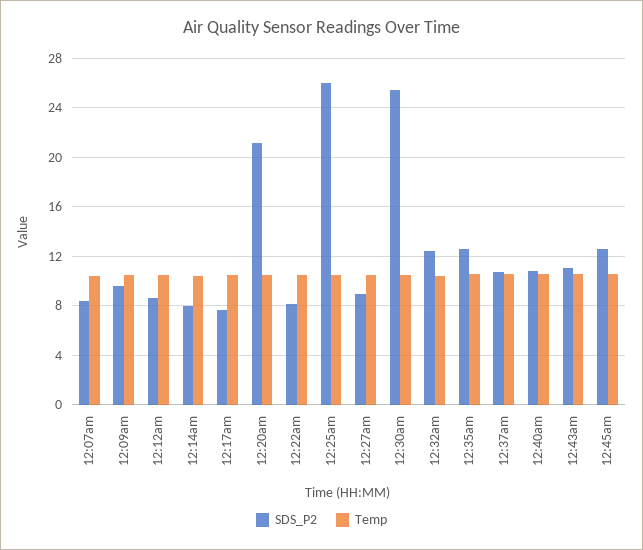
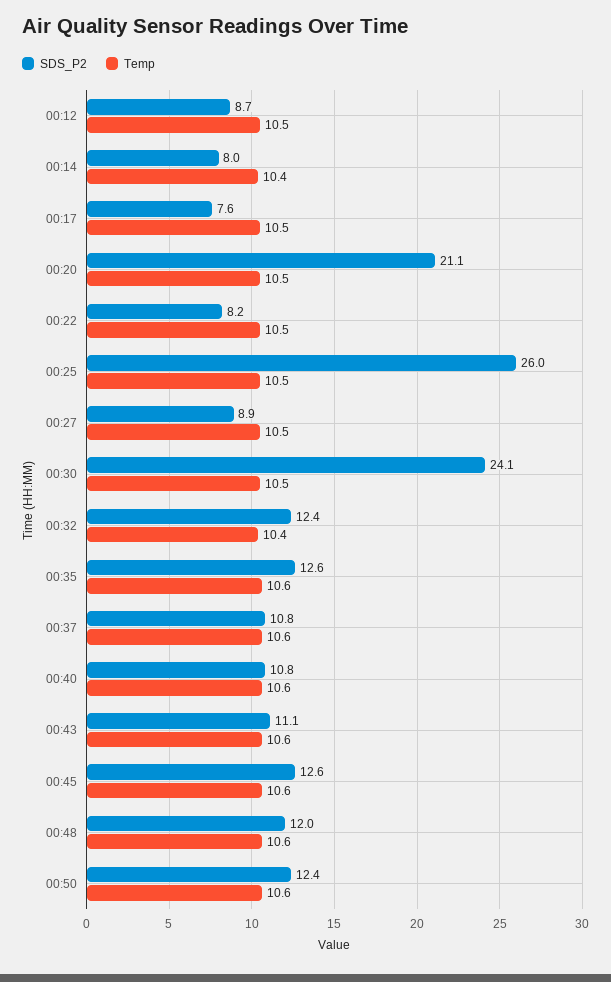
SDS_P2, 12:07am: 8.5 -> none
Temp, 12:07am: 10.5 -> none
SDS_P2, 12:09am: 9.5 -> none
Temp, 12:09am: 10.5 -> none
SDS_P2, 12:30am: 25.5 -> 24.1
SDS_P2, 00:48: none -> 12
Temp, 00:48: none -> 10.6
SDS_P2, 00:50: none -> 12.4
Temp, 00:50: none -> 10.6

